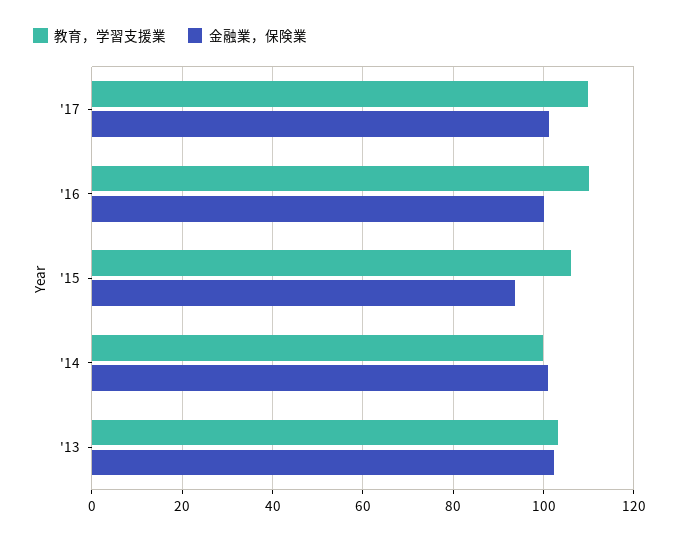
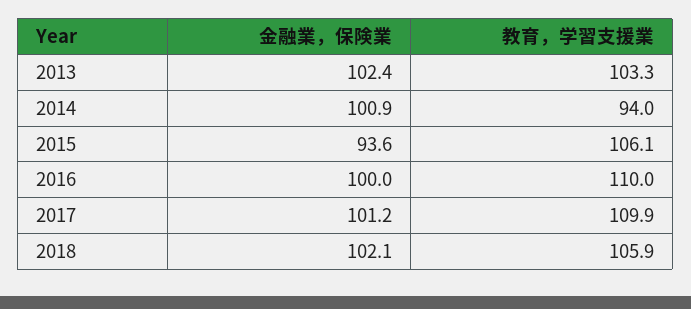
教育，学習支援業, '14: 100 -> 94
金融業，保険業, 2018: none -> 102.1
教育，学習支援業, 2018: none -> 105.9

